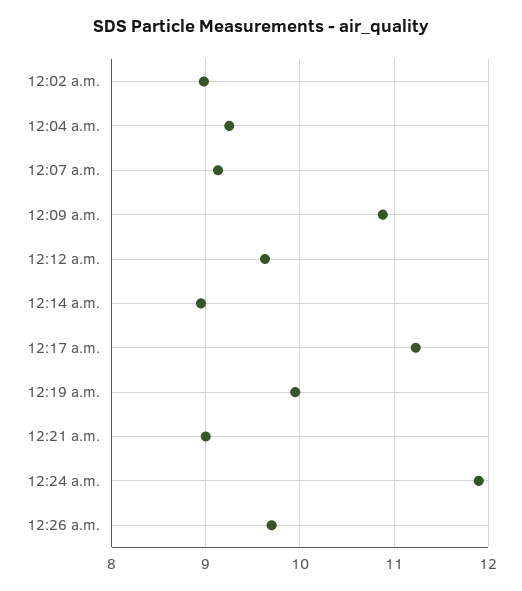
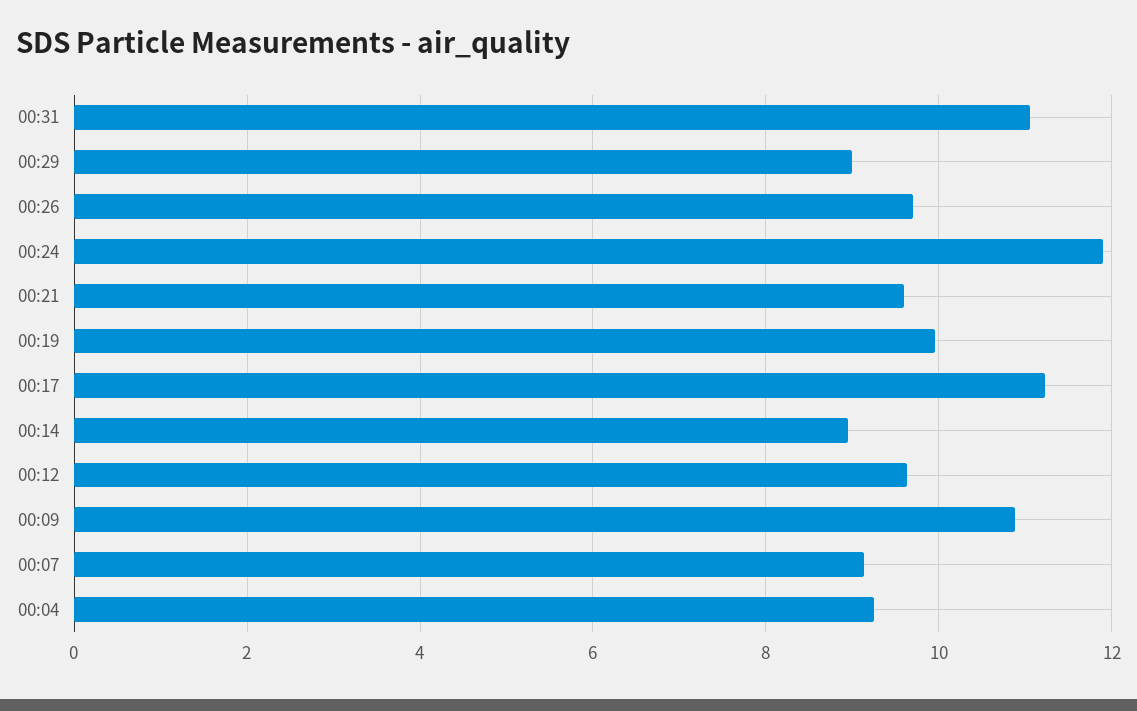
12:02 a.m.: 9 -> none
12:21 a.m.: 9 -> 9.6
00:31: none -> 11
00:29: none -> 9

